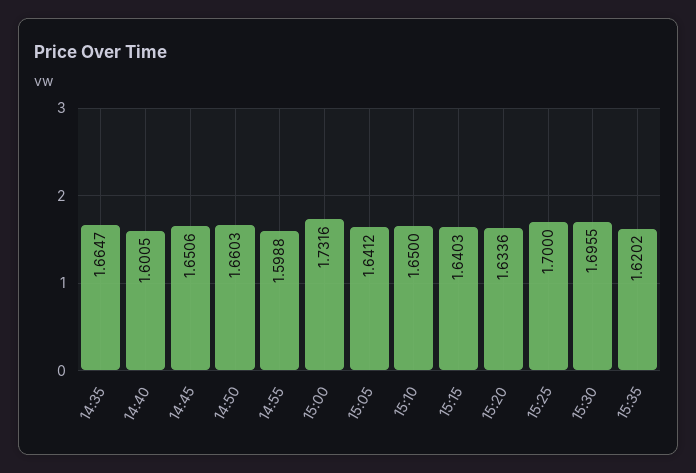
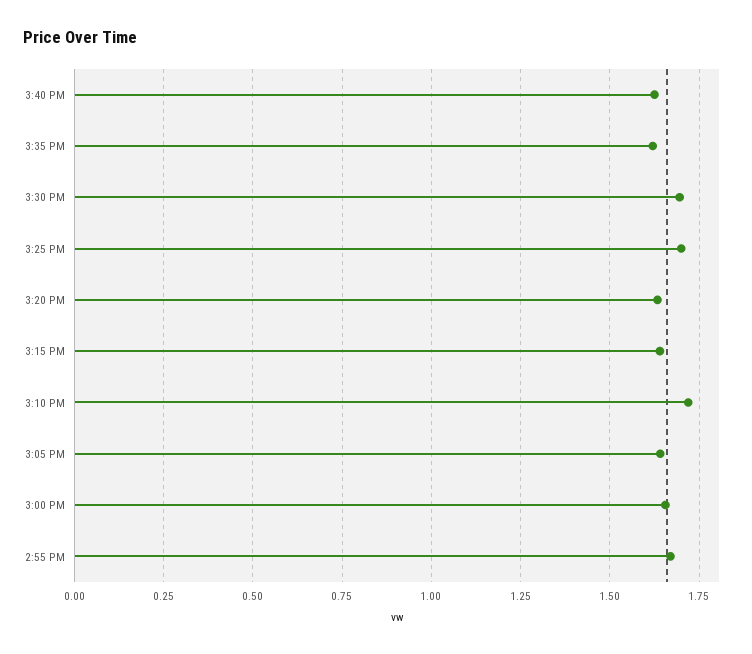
14:35: 1.6647 -> none
14:40: 1.6005 -> none
14:45: 1.6506 -> none
14:50: 1.6603 -> none
14:55: 1.5988 -> 1.675
15:00: 1.7316 -> 1.65
15:10: 1.65 -> 1.725
3:40 PM: none -> 1.625

